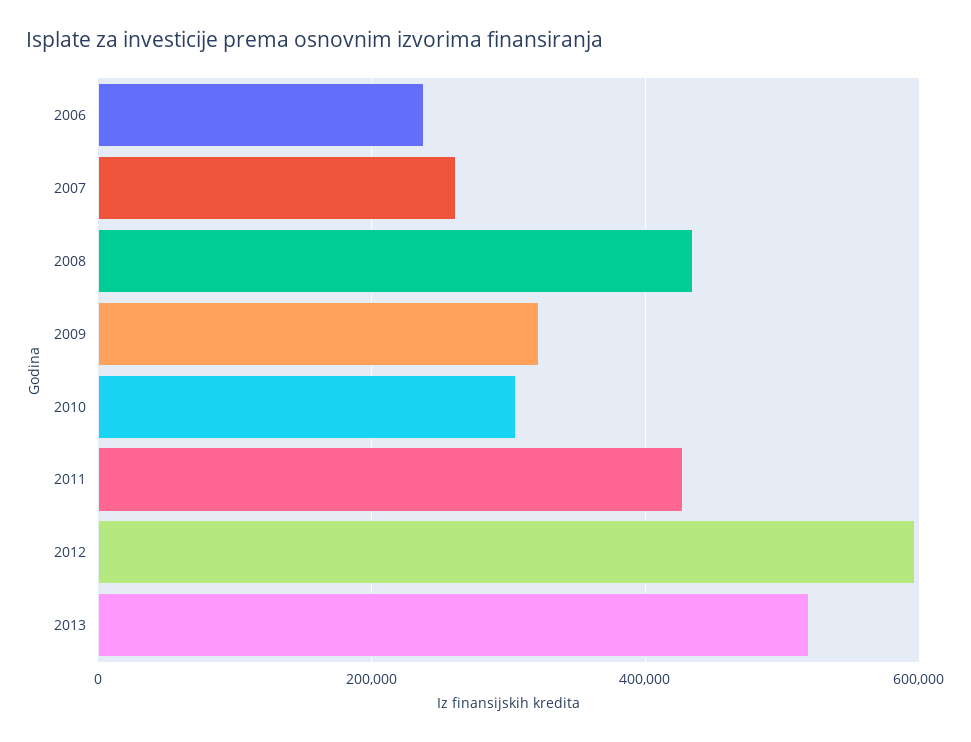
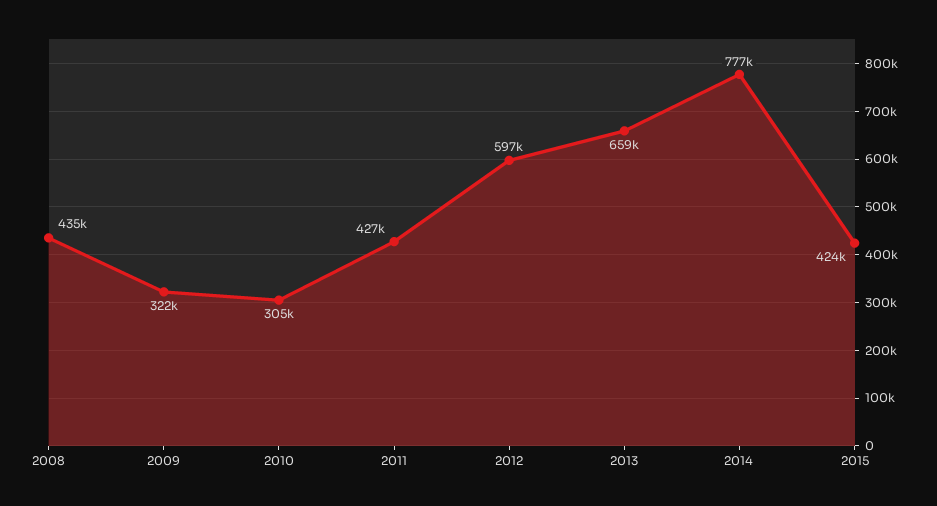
2006: 240000 -> none
2007: 260000 -> none
2013: 520000 -> 659000
2014: none -> 777000
2015: none -> 424000

